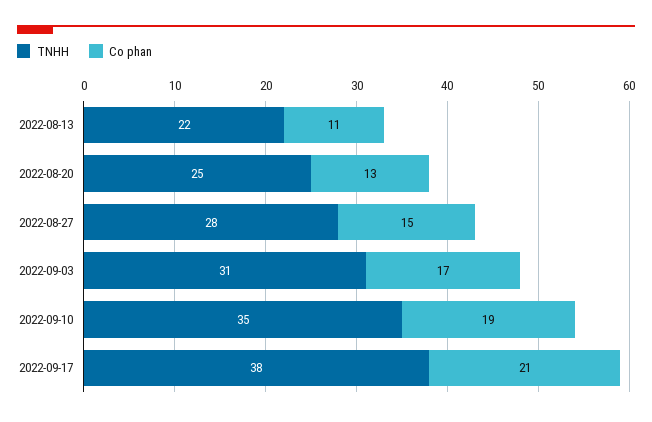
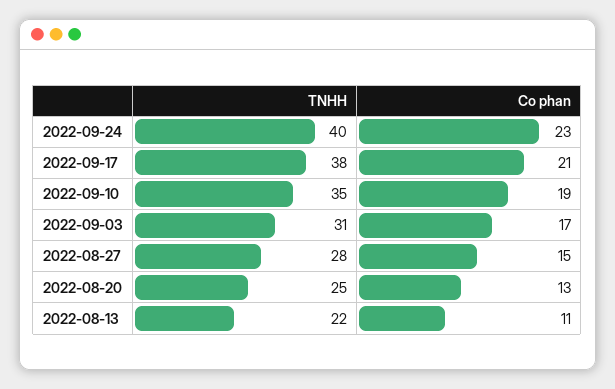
TNHH, 2022-09-24: none -> 40
Co phan, 2022-09-24: none -> 23

